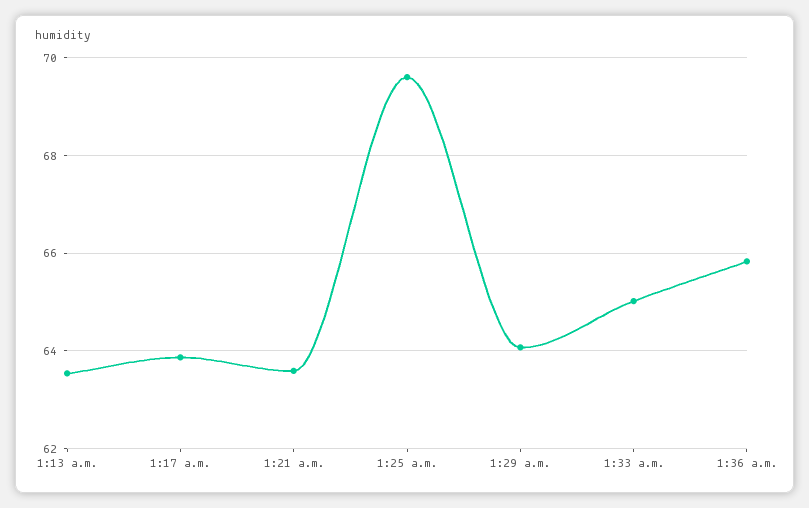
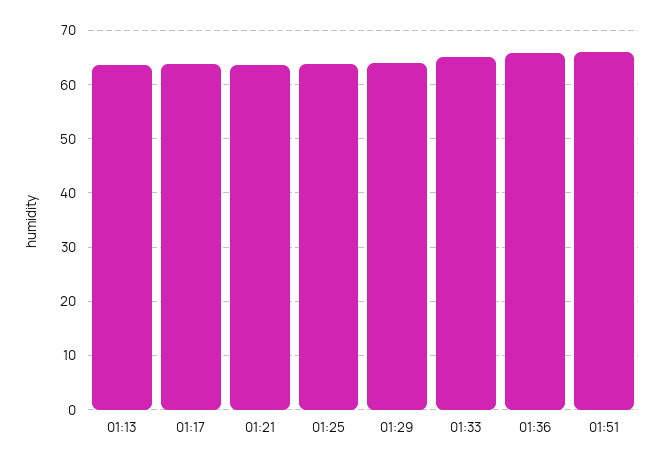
1:25 a.m.: 69.6 -> 64
01:51: none -> 66

